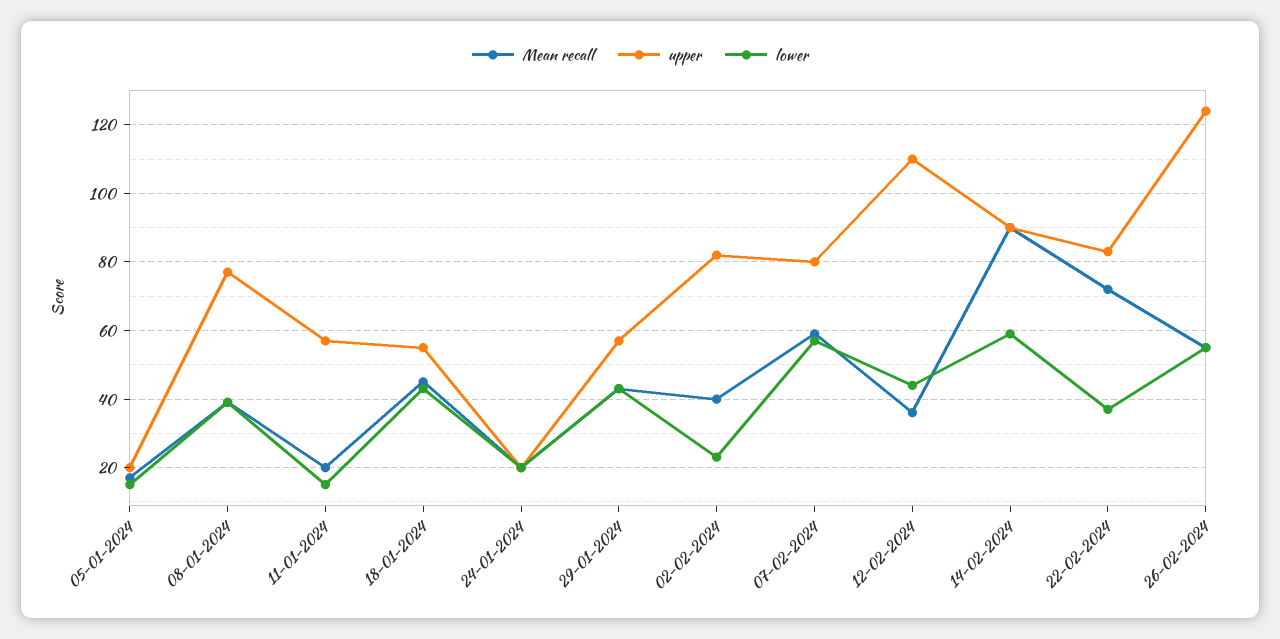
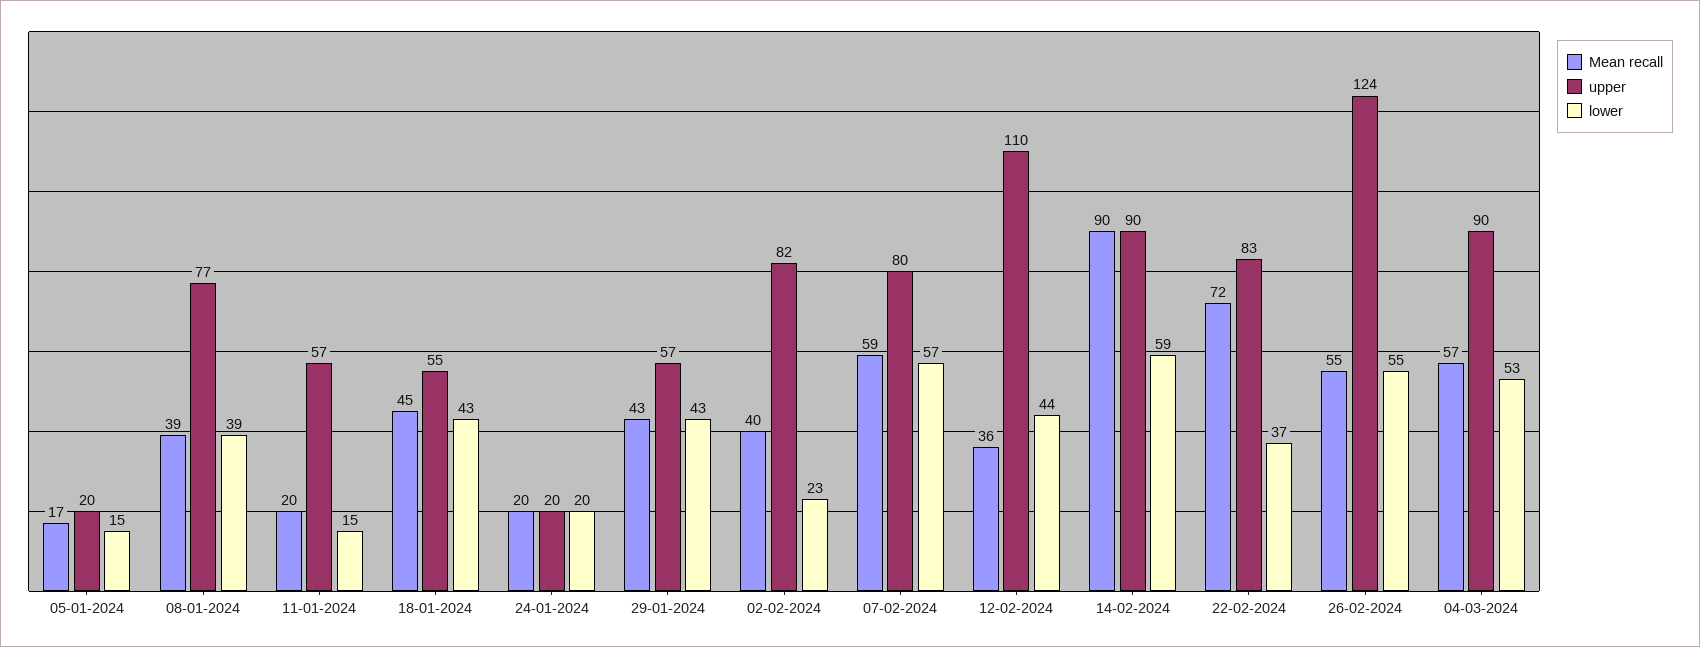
Mean recall, 04-03-2024: none -> 57
upper, 04-03-2024: none -> 90
lower, 04-03-2024: none -> 53

